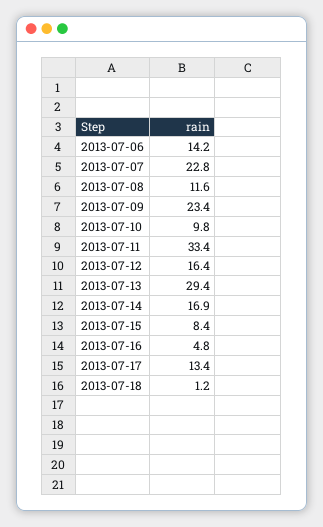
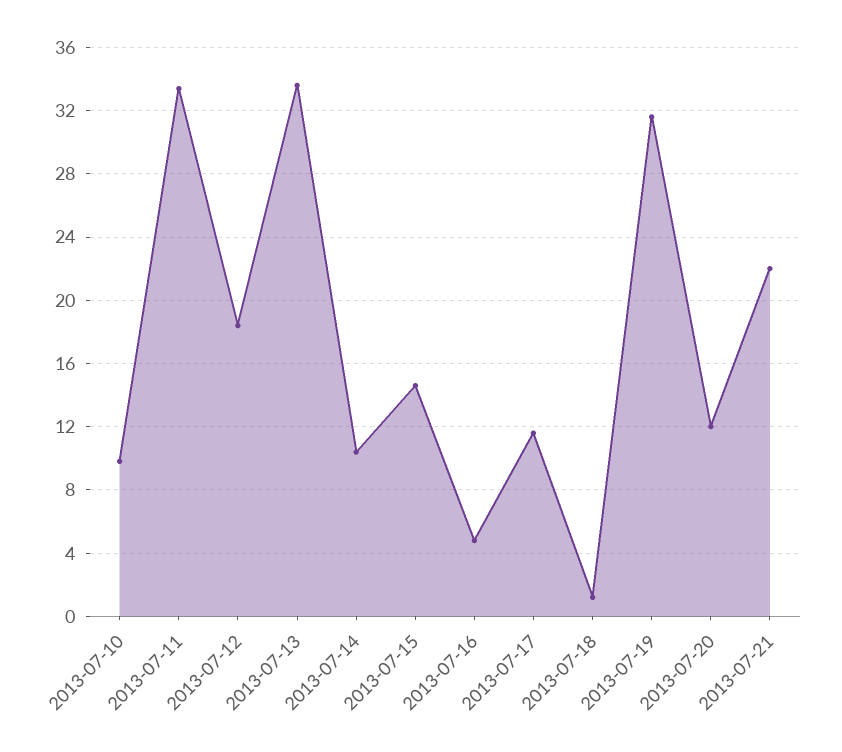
2013-07-06: 14.2 -> none
2013-07-07: 22.8 -> none
2013-07-08: 11.6 -> none
2013-07-09: 23.4 -> none
2013-07-12: 16.4 -> 18.5
2013-07-13: 29.4 -> 33.5
2013-07-14: 16.9 -> 10.5
2013-07-15: 8.4 -> 14.5
2013-07-17: 13.4 -> 11.5
2013-07-19: none -> 31.5
2013-07-20: none -> 12
2013-07-21: none -> 22

